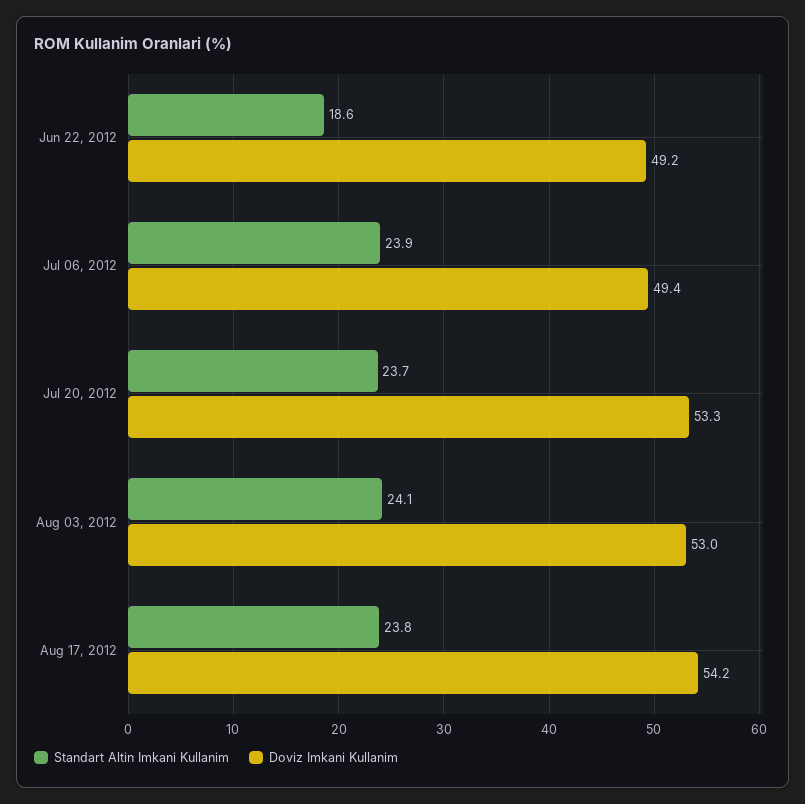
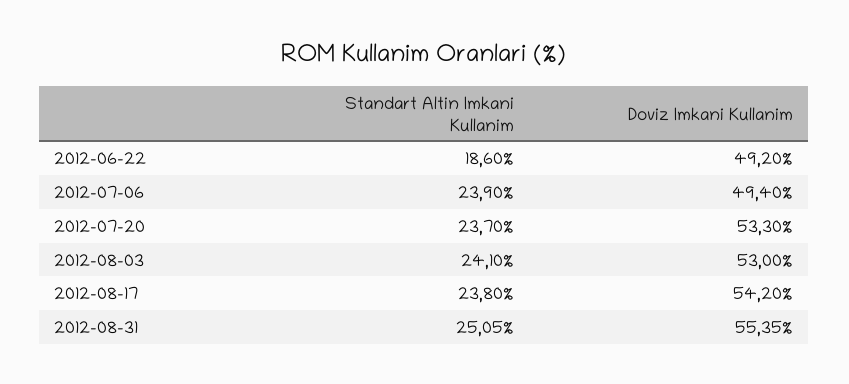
Standart Altin Imkani Kullanim, 2012-08-31: none -> 25.05
Doviz Imkani Kullanim, 2012-08-31: none -> 55.35

